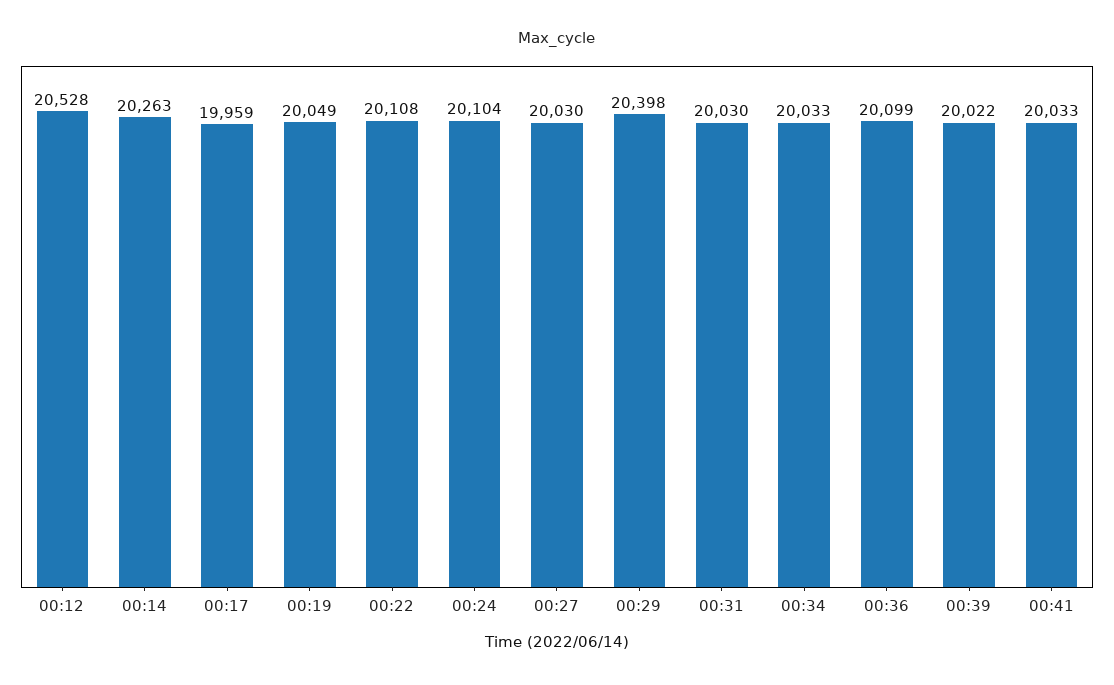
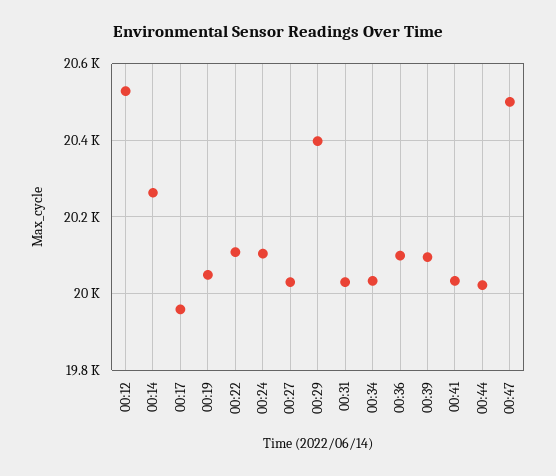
00:39: 20022 -> 20100
00:44: none -> 20020
00:47: none -> 20500

